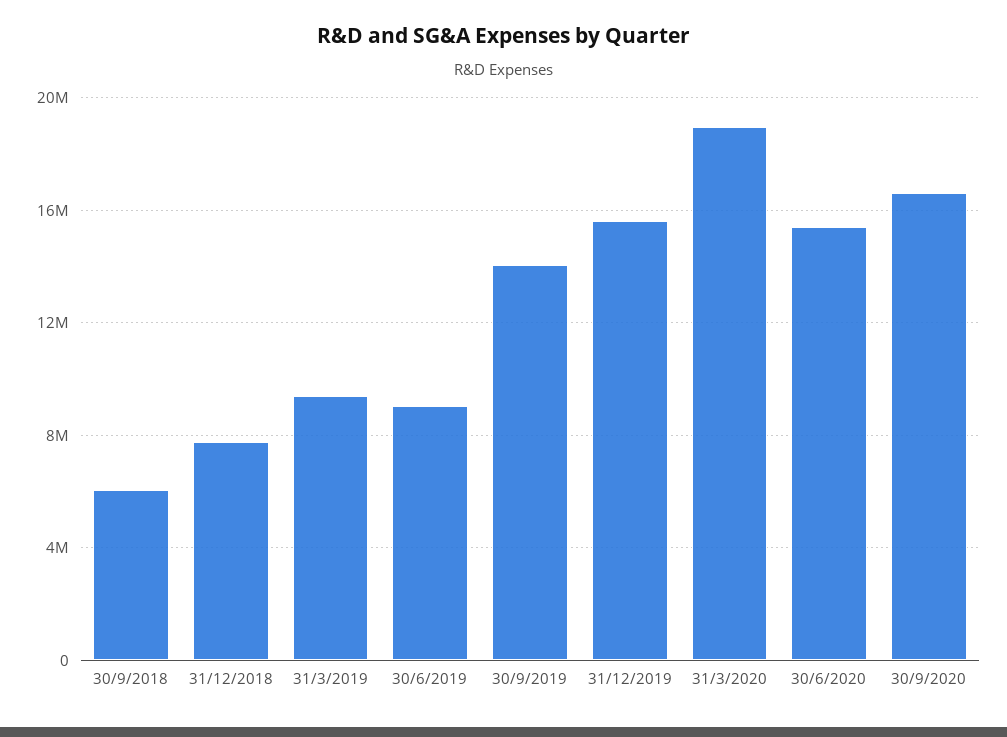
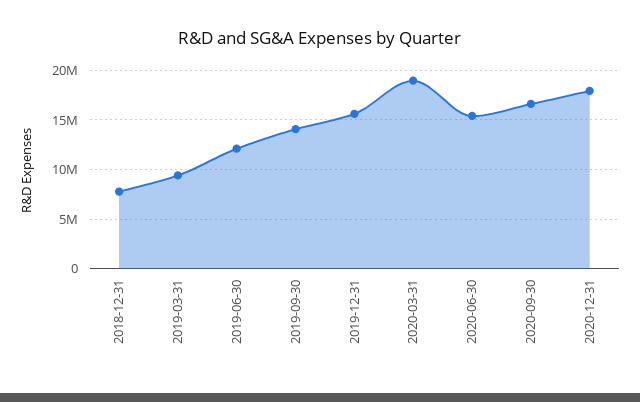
30/9/2018: 6000000 -> none
30/6/2019: 9000000 -> 12000000
2020-12-31: none -> 18000000

